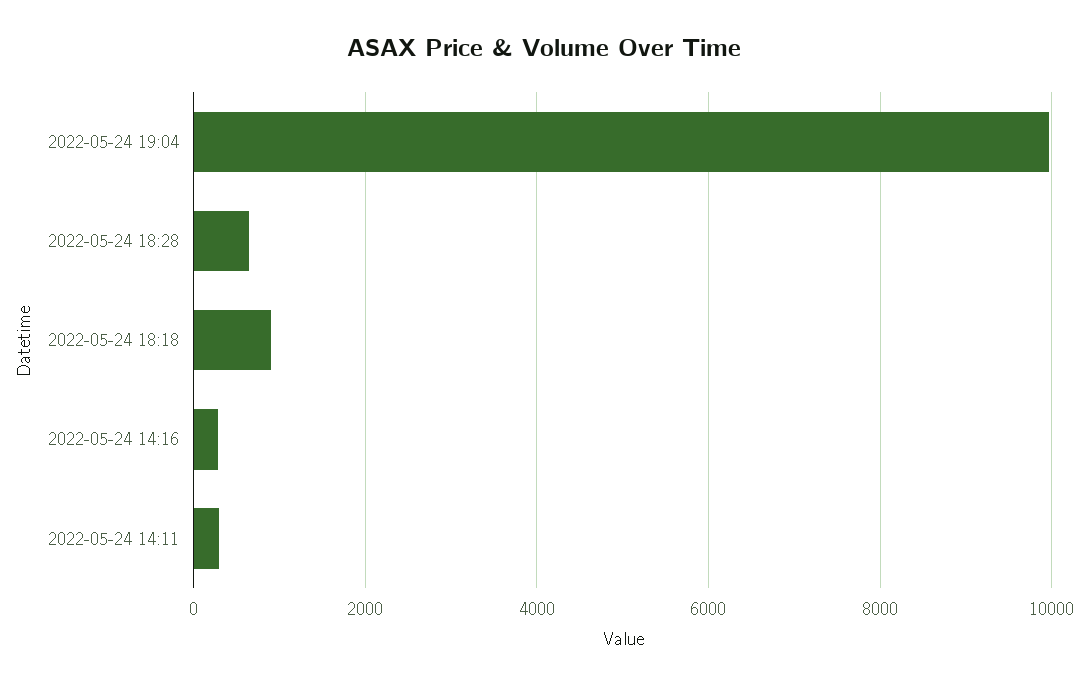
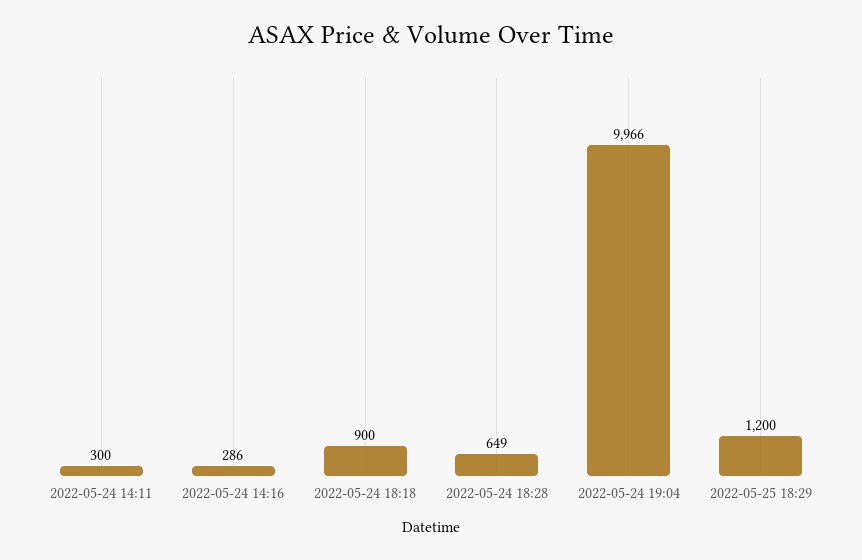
2022-05-25 18:29: none -> 1200

